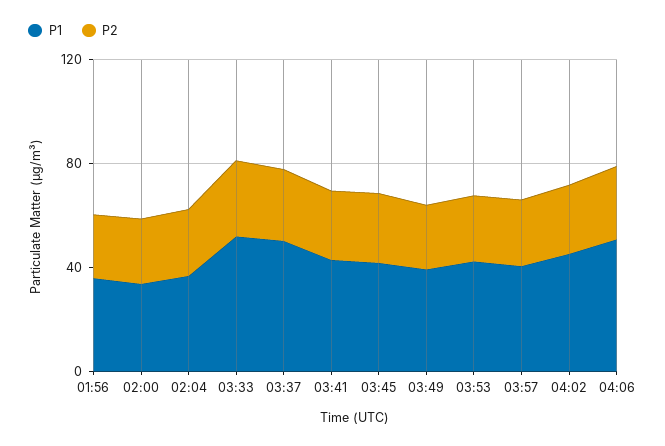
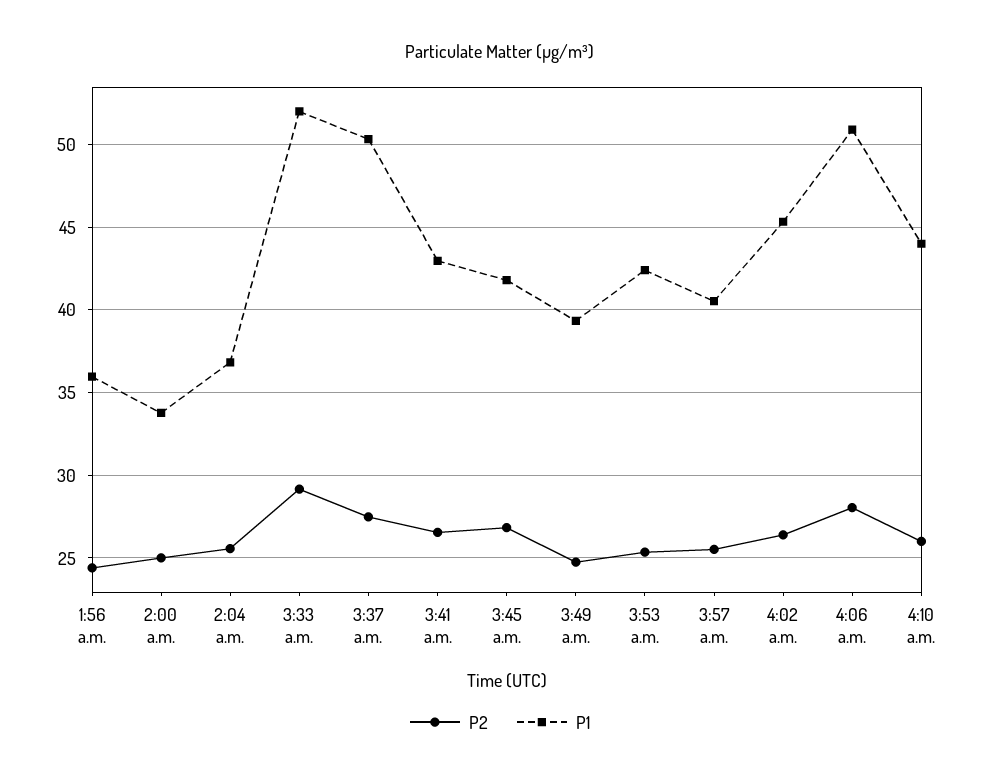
P2, 4:10 a.m.: none -> 26
P1, 4:10 a.m.: none -> 44

